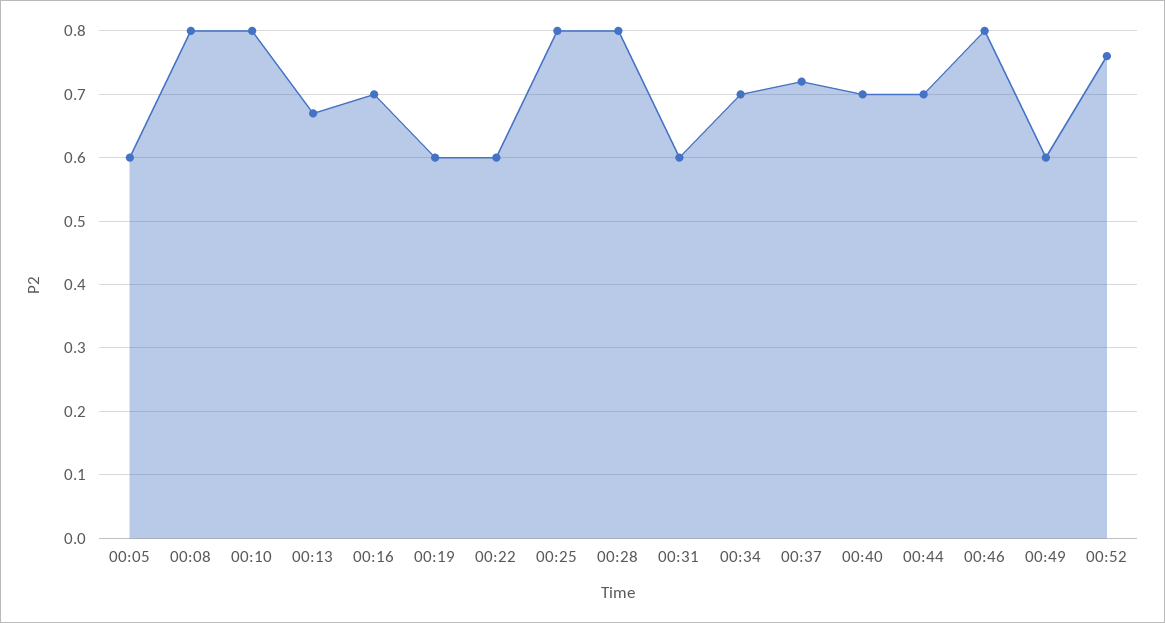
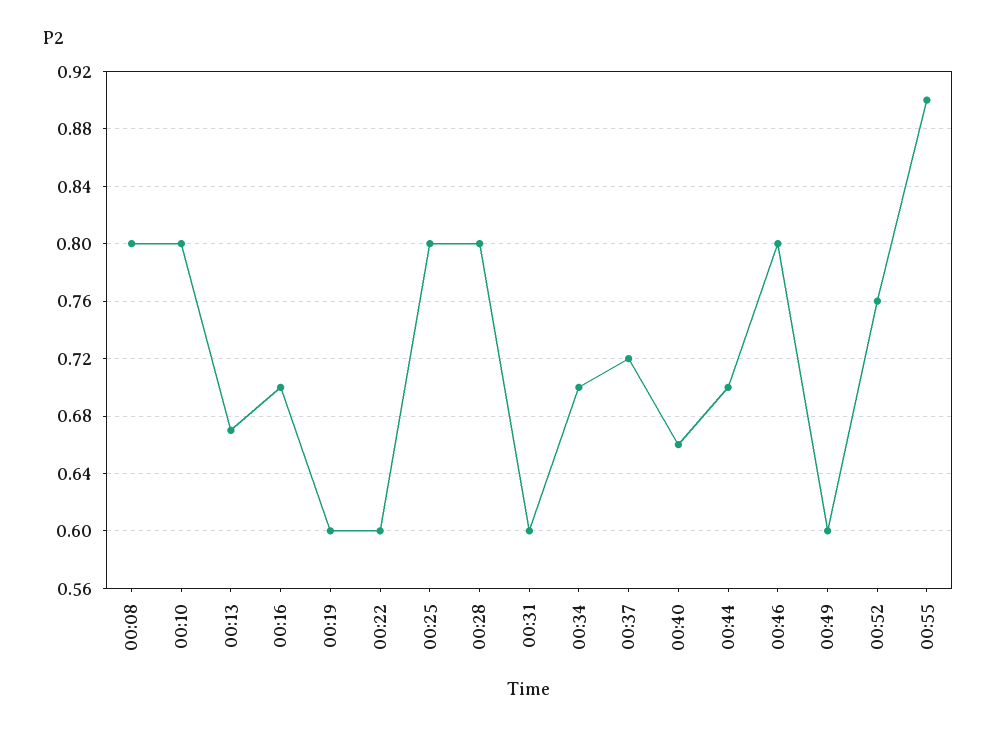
00:05: 0.6 -> none
00:40: 0.7 -> 0.66
00:55: none -> 0.9

